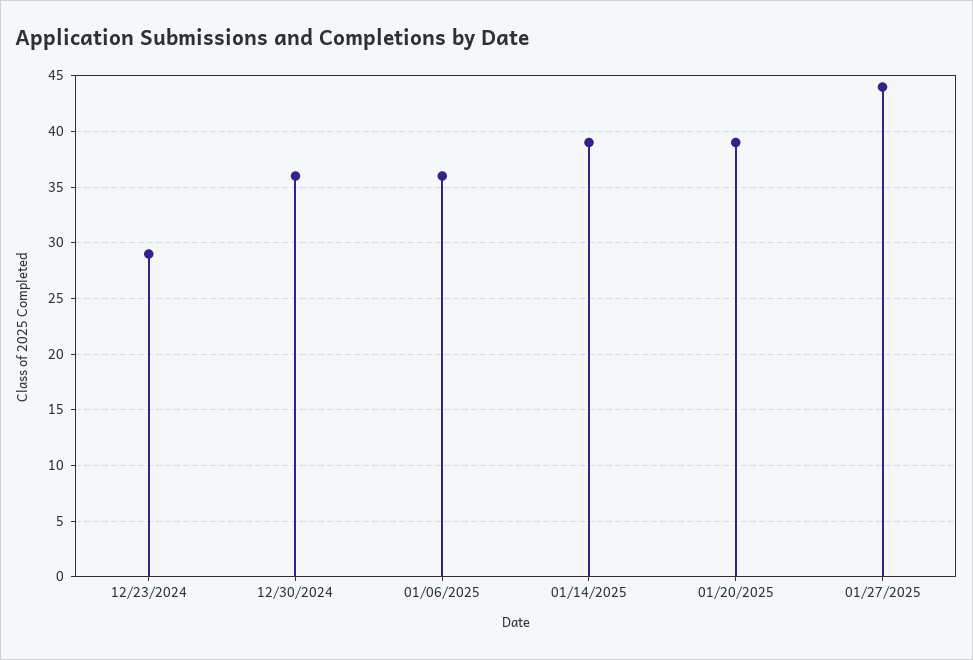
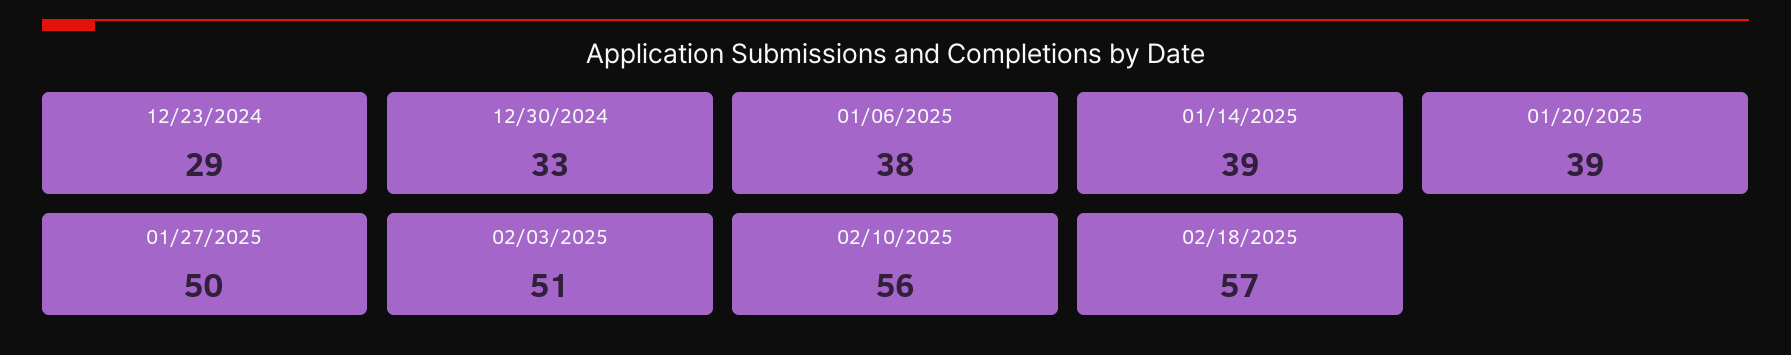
12/30/2024: 36 -> 33
01/06/2025: 36 -> 38
01/27/2025: 44 -> 50
02/03/2025: none -> 51
02/10/2025: none -> 56
02/18/2025: none -> 57

